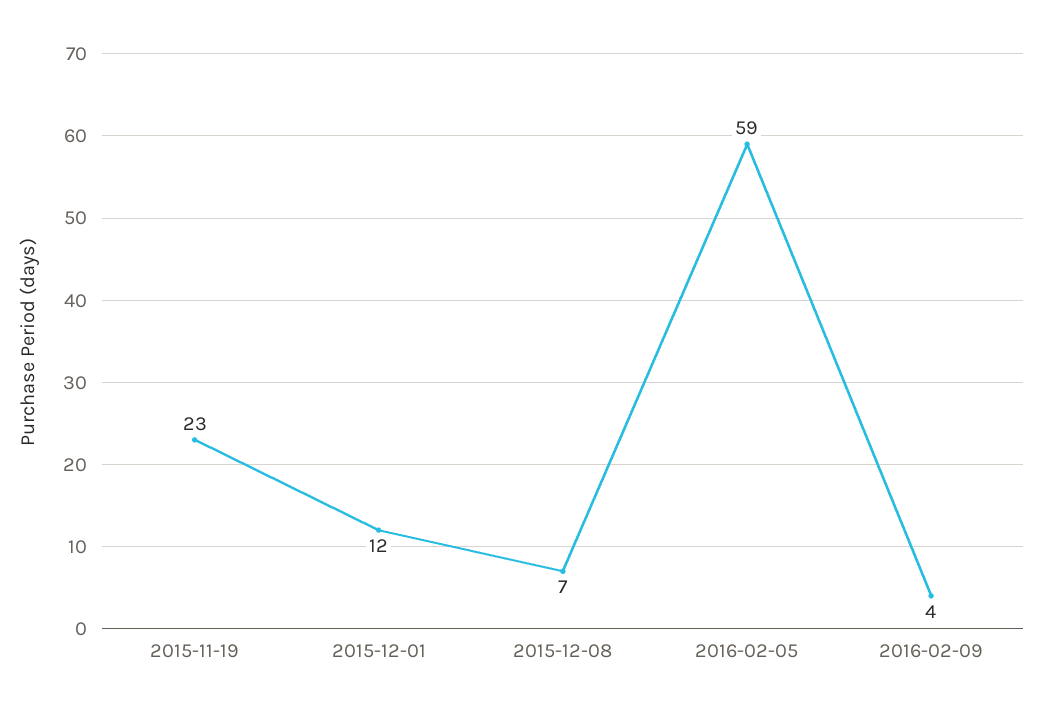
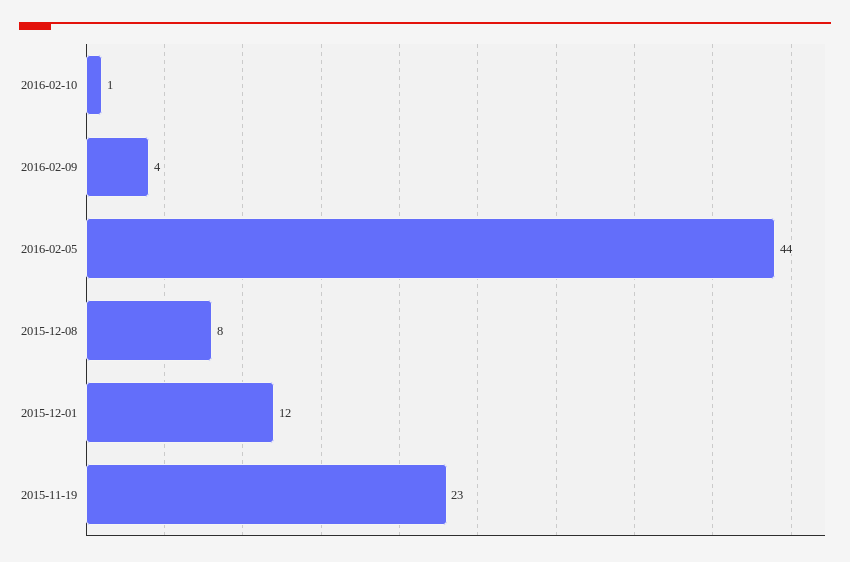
2015-12-08: 7 -> 8
2016-02-05: 59 -> 44
2016-02-10: none -> 1

